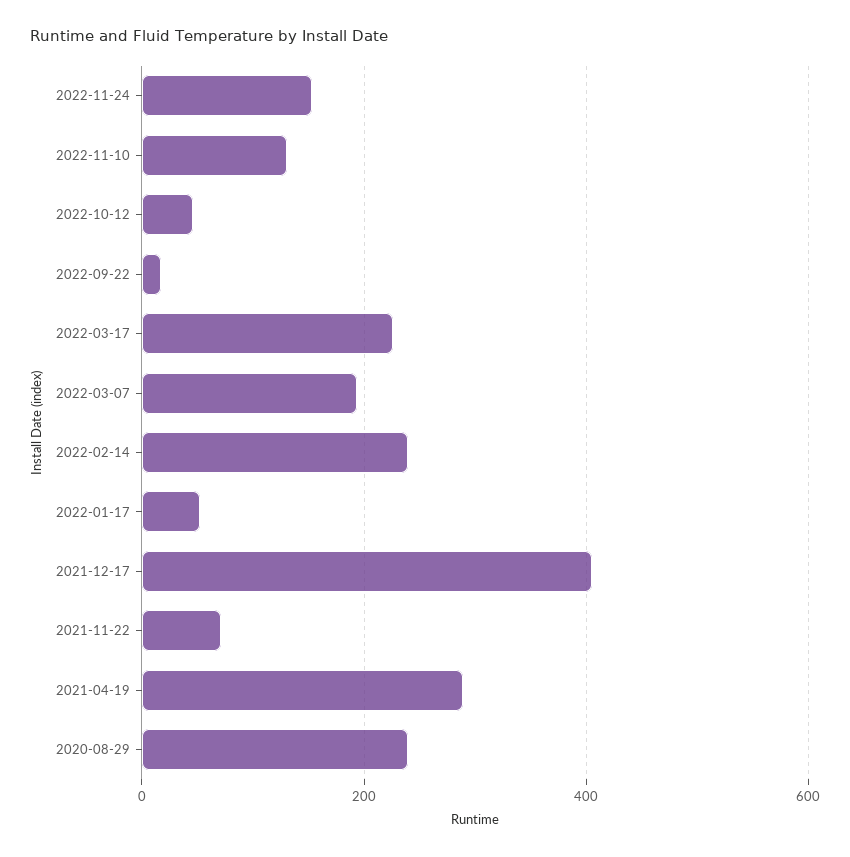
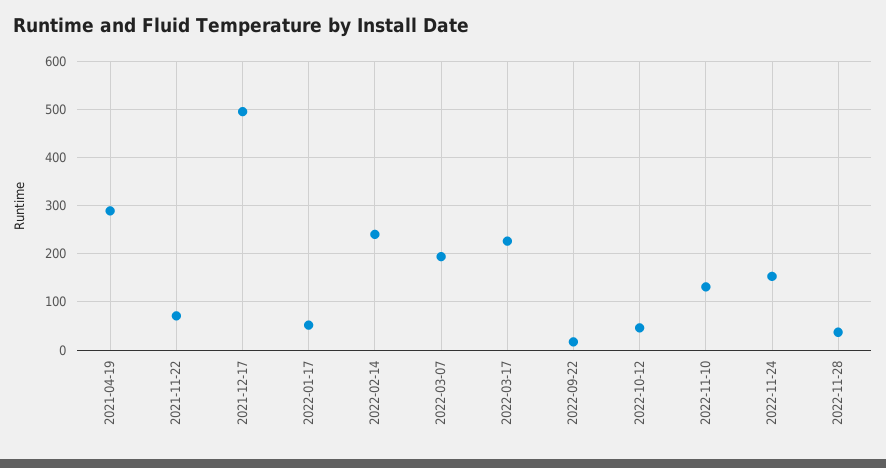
2021-12-17: 400 -> 500
2020-08-29: 240 -> none
2022-11-28: none -> 40

